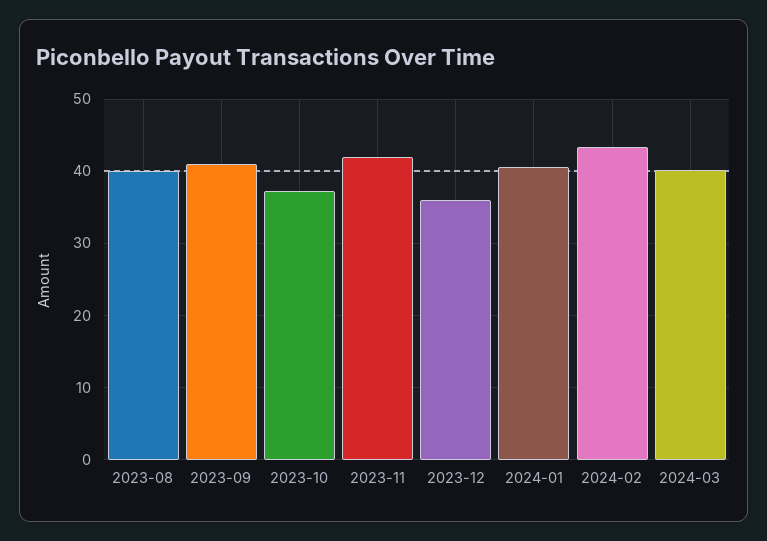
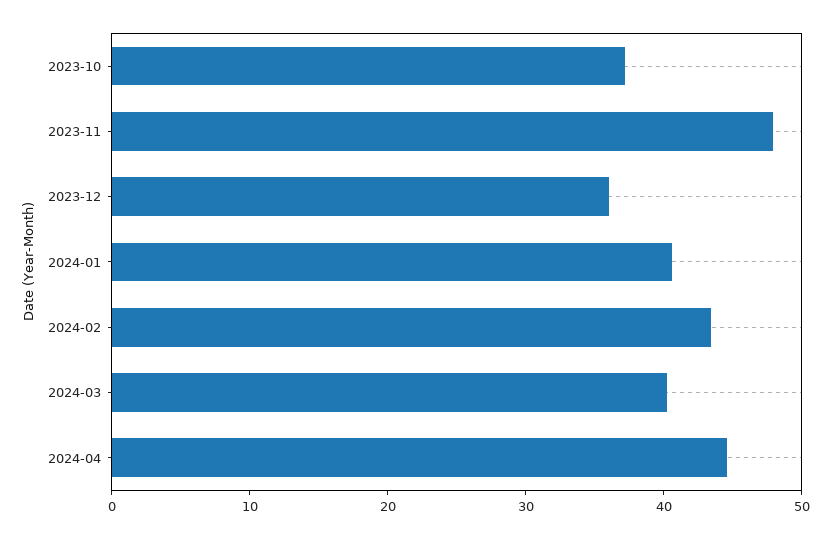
2023-08: 40 -> none
2023-09: 41 -> none
2023-11: 42 -> 48
2024-04: none -> 44

